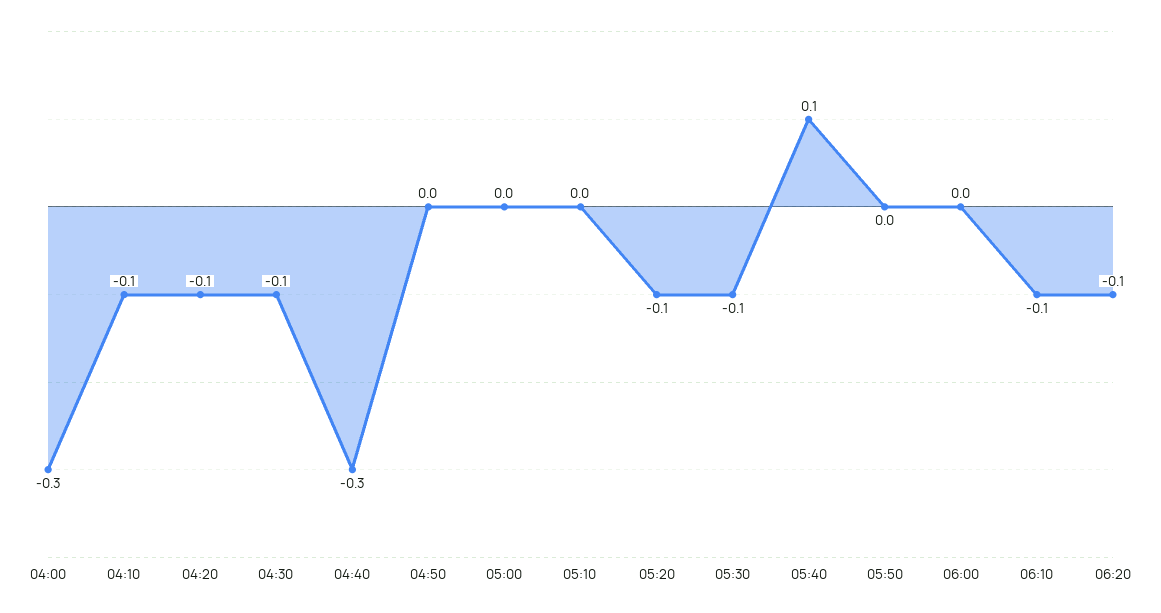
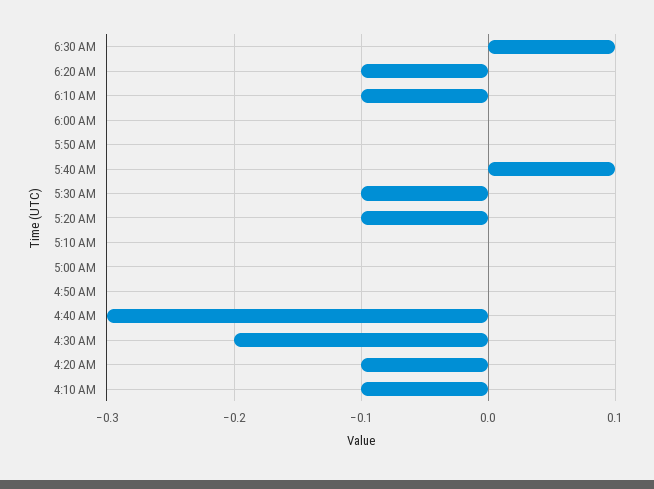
04:00: -0.3 -> none
04:30: -0.1 -> -0.2
6:30 AM: none -> 0.1

